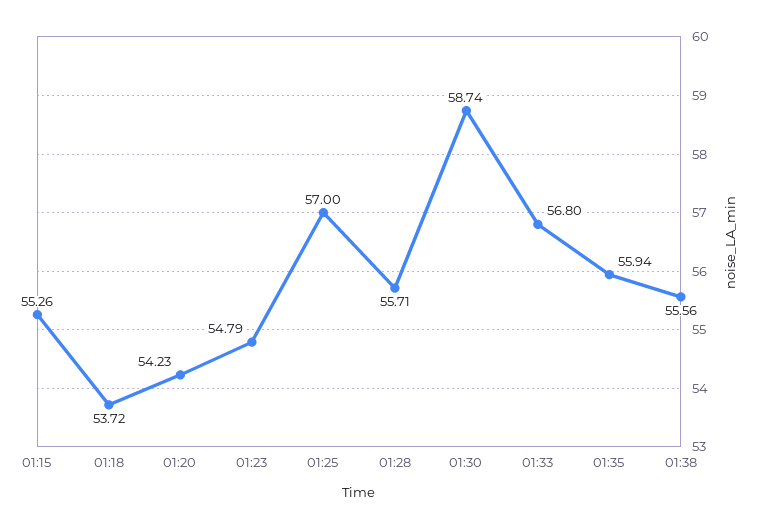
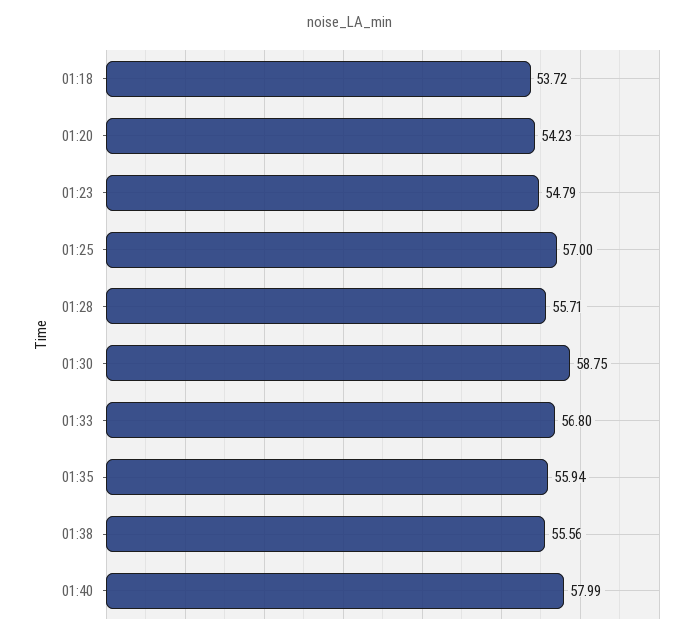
01:15: 55.26 -> none
01:30: 58.74 -> 58.75
01:40: none -> 57.99

